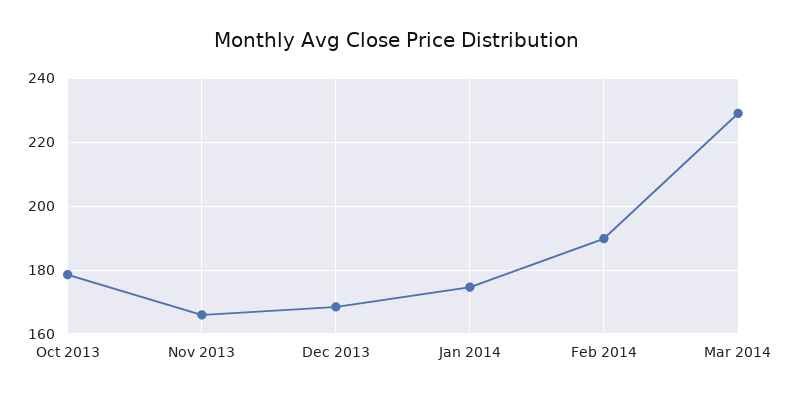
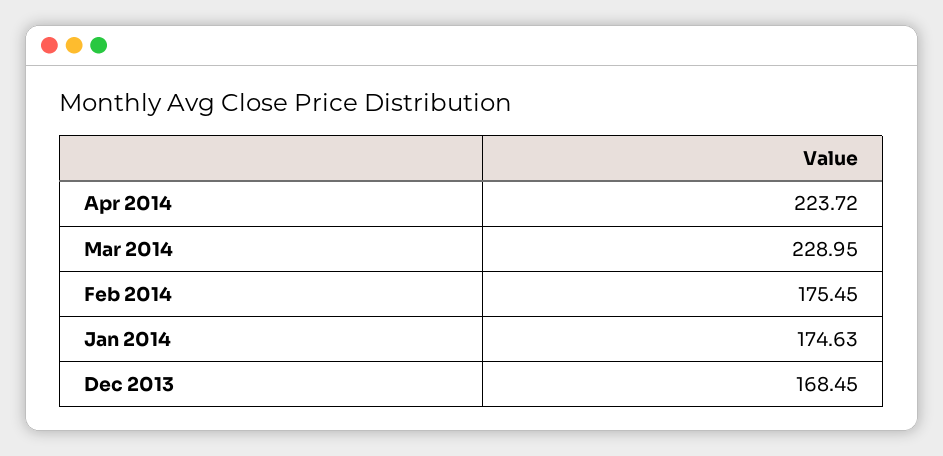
Oct 2013: 178 -> none
Nov 2013: 166 -> none
Feb 2014: 190 -> 175.45
Apr 2014: none -> 223.72

